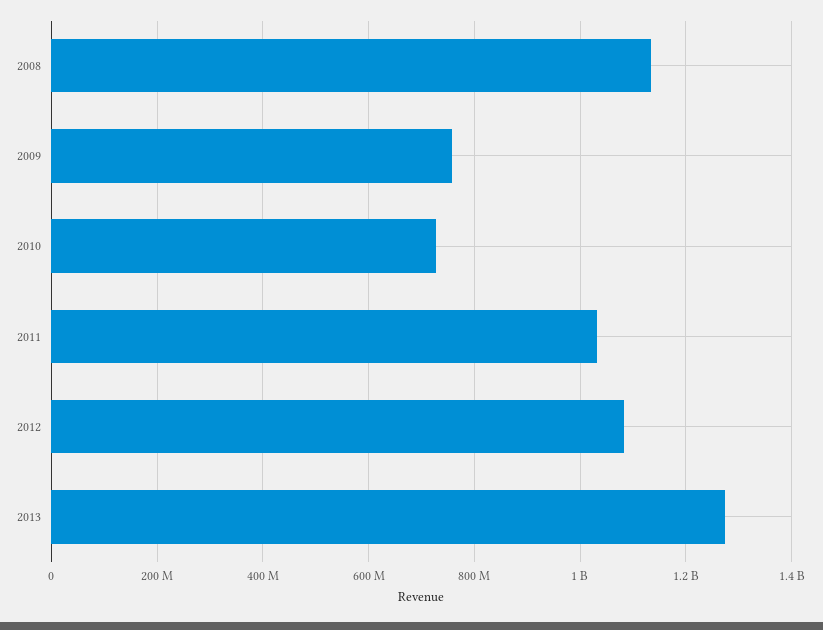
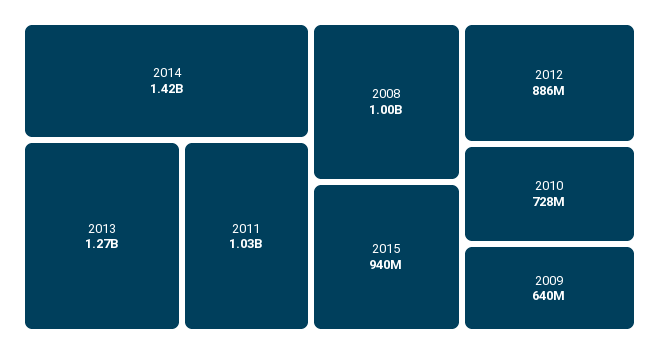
2008: 1140000000 -> 1000000000
2009: 760000000 -> 640000000
2012: 1080000000 -> 886000000
2014: none -> 1420000000
2015: none -> 940000000

